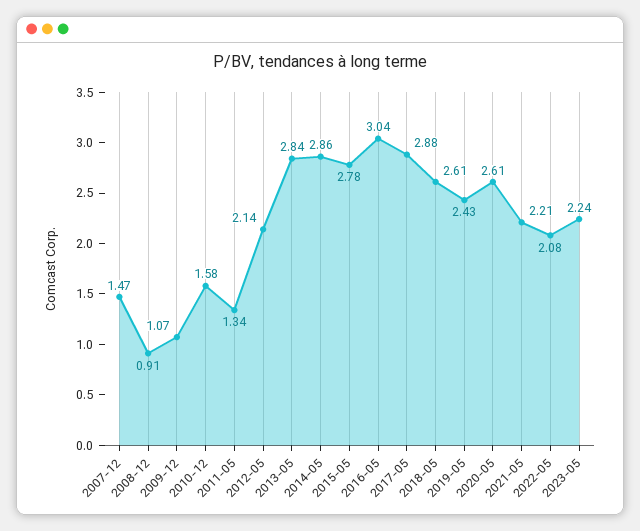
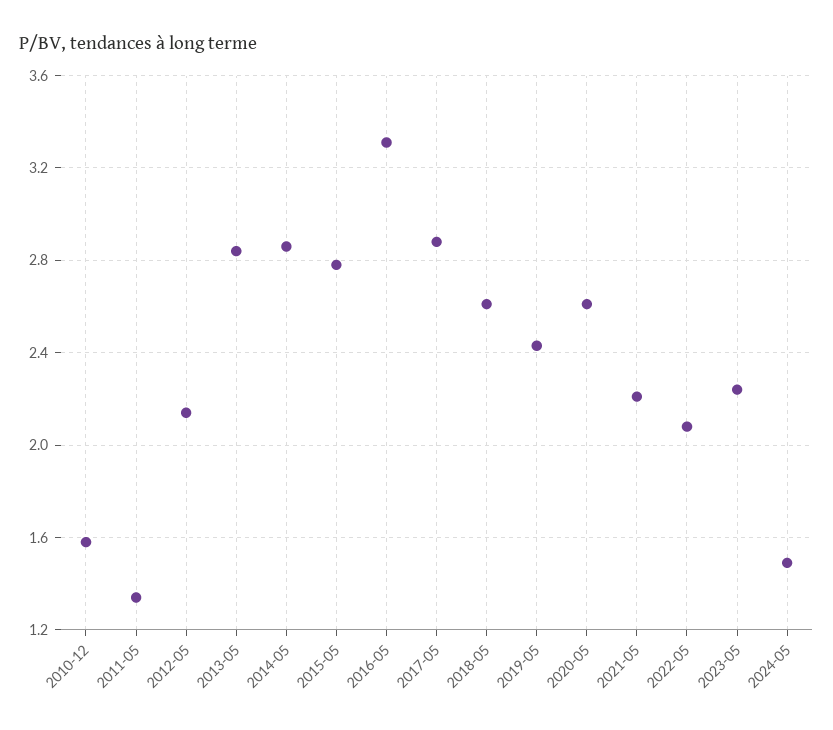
2007-12: 1.47 -> none
2008-12: 0.91 -> none
2009-12: 1.07 -> none
2016-05: 3.04 -> 3.3
2024-05: none -> 1.5

